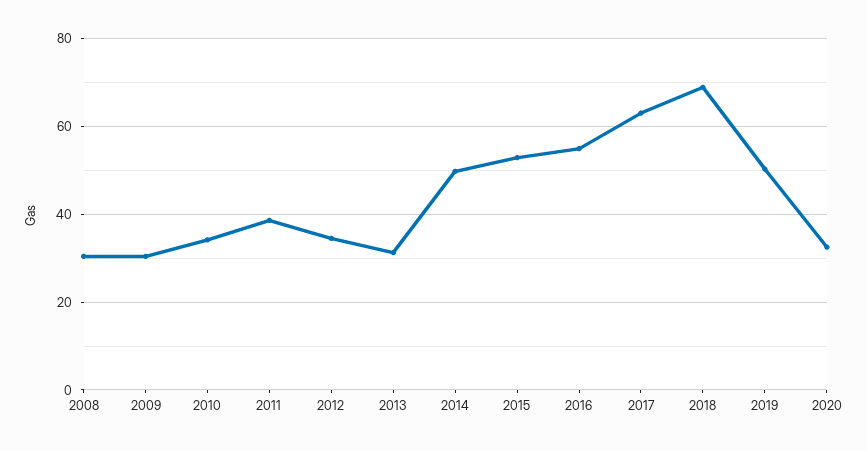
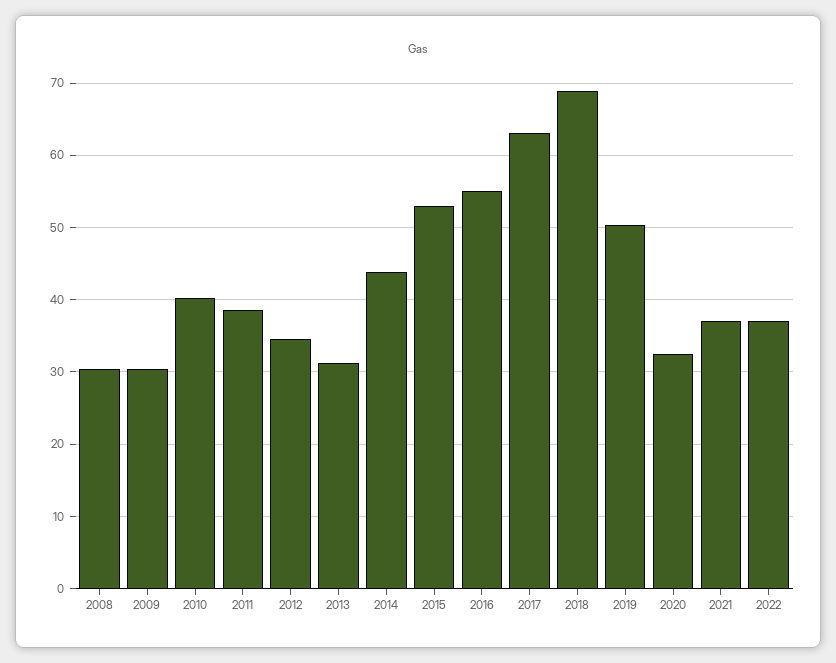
2010: 34 -> 40
2014: 50 -> 44
2021: none -> 37
2022: none -> 37

